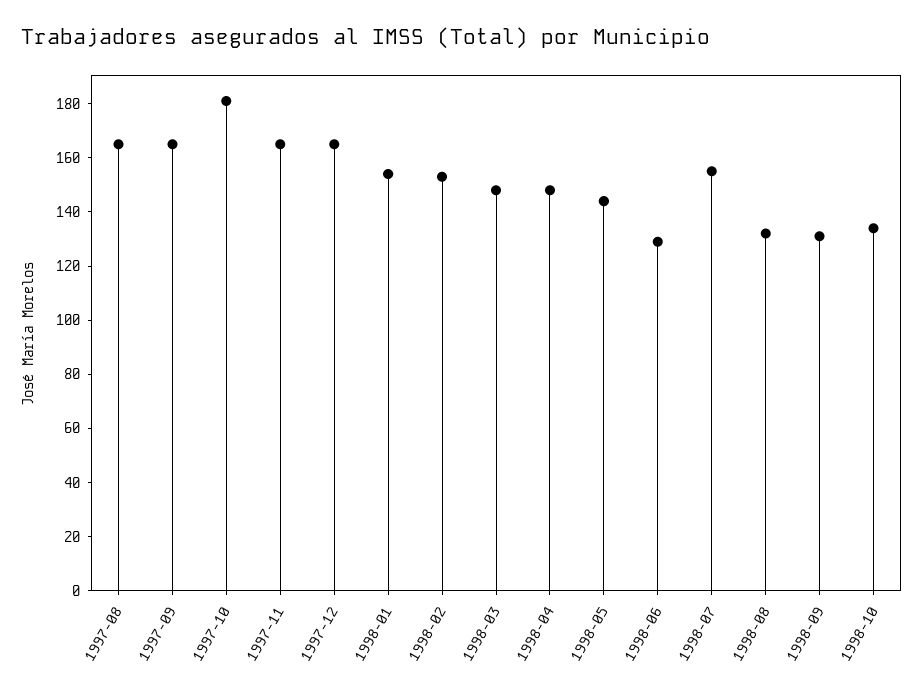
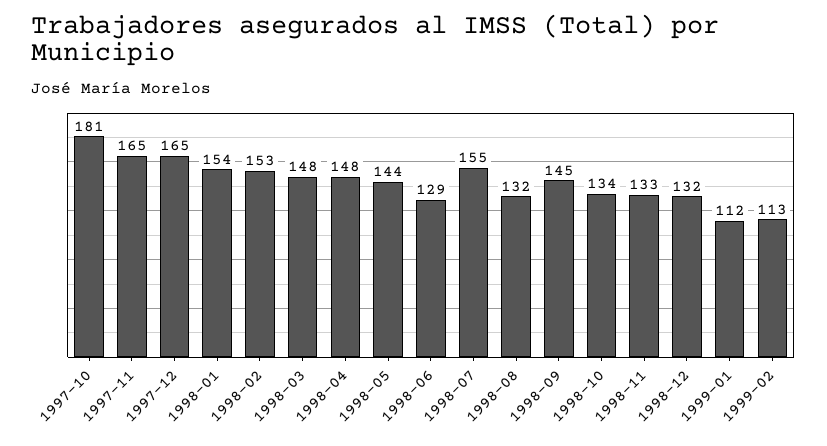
1997-08: 165 -> none
1997-09: 165 -> none
1998-09: 130 -> 145
1998-11: none -> 133
1998-12: none -> 132
1999-01: none -> 112
1999-02: none -> 113

